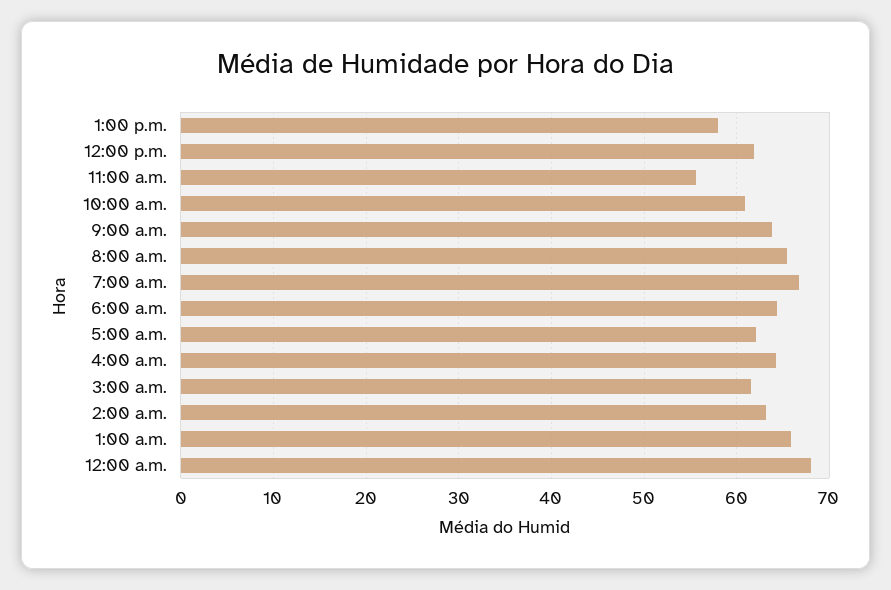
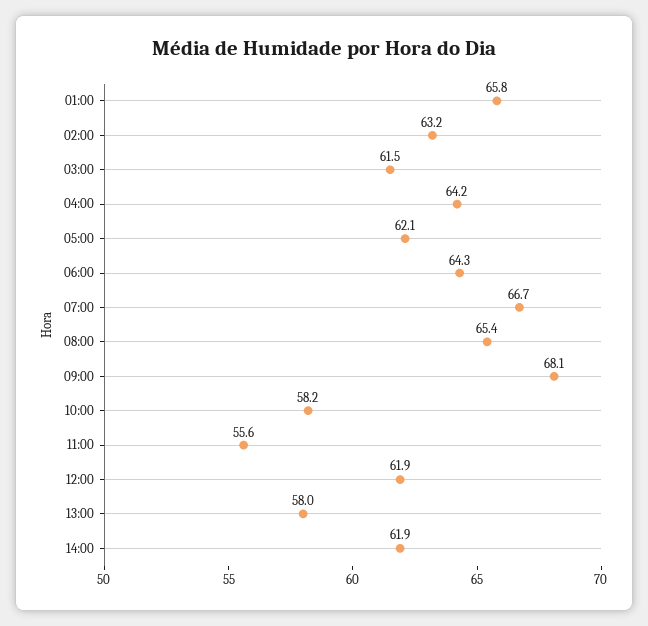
10:00 a.m.: 61 -> 58.2
9:00 a.m.: 64 -> 68.1
12:00 a.m.: 68 -> none
14:00: none -> 61.9

